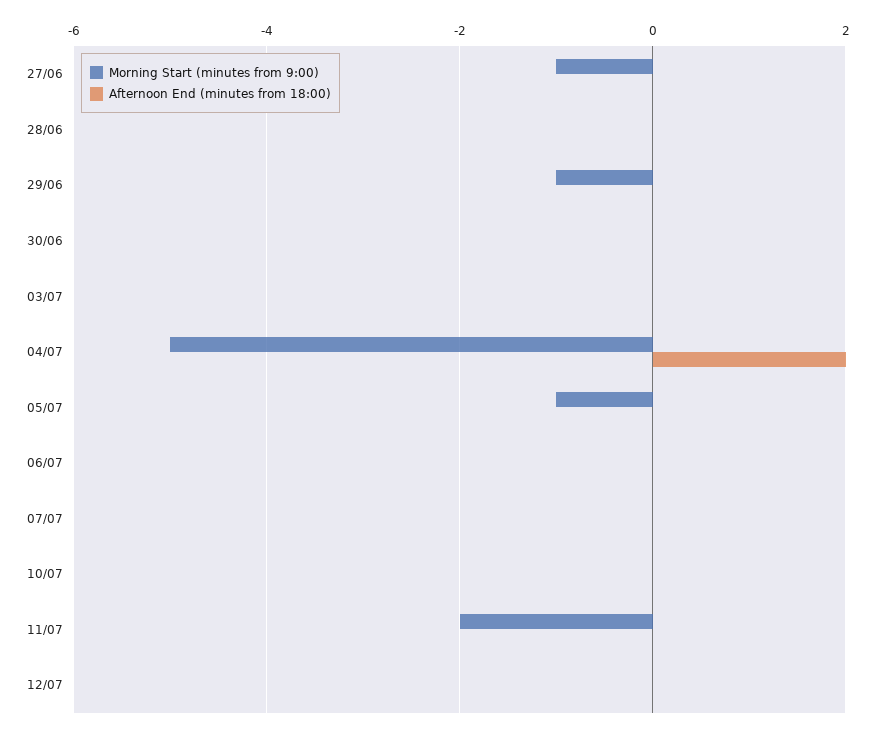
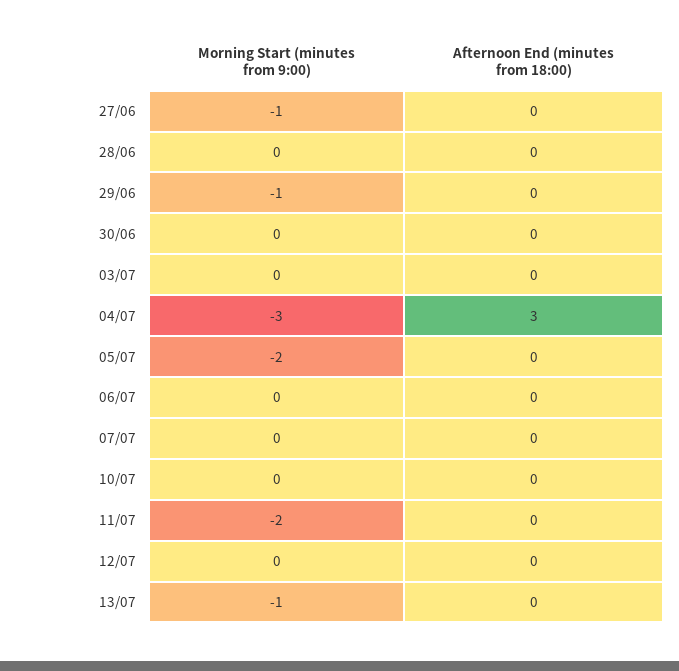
Morning Start (minutes from 9:00), 04/07: -5 -> -3
Afternoon End (minutes from 18:00), 04/07: 2 -> 3
Morning Start (minutes from 9:00), 05/07: -1 -> -2
Morning Start (minutes from 9:00), 13/07: none -> -1
Afternoon End (minutes from 18:00), 13/07: none -> 0

